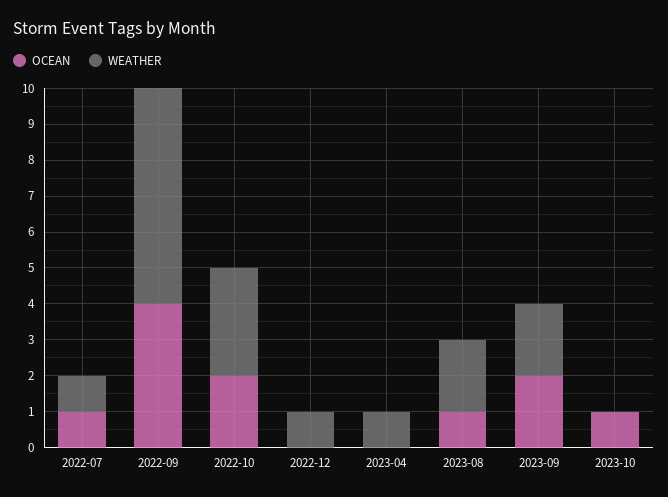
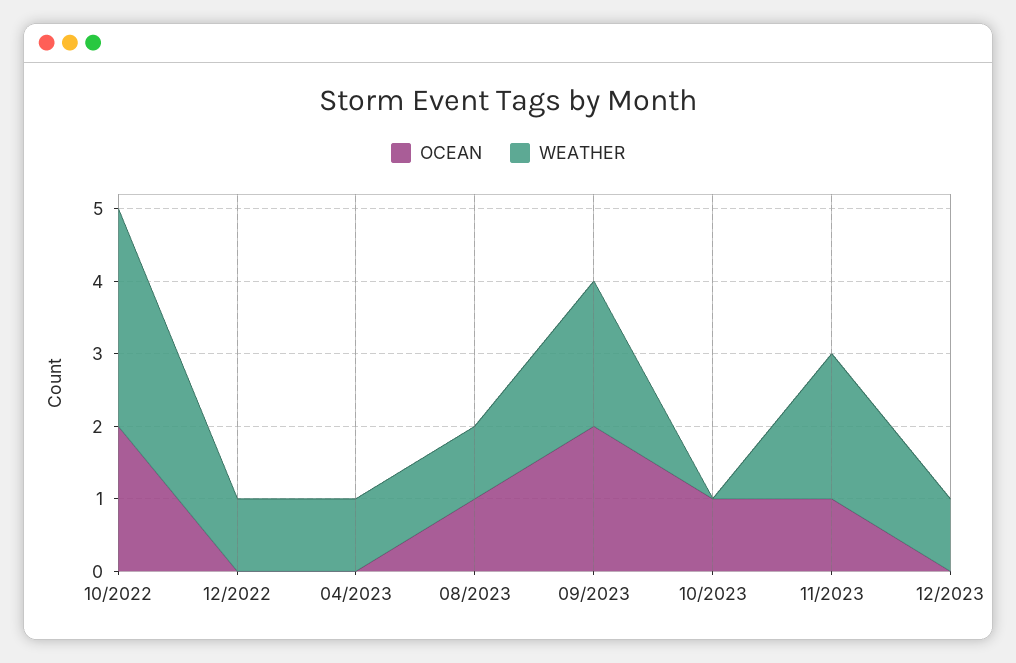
OCEAN, 2022-07: 1 -> none
WEATHER, 2022-07: 1 -> none
OCEAN, 2022-09: 4 -> none
WEATHER, 2022-09: 6 -> none
WEATHER, 2023-08: 2 -> 1
OCEAN, 11/2023: none -> 1
WEATHER, 11/2023: none -> 2
OCEAN, 12/2023: none -> 0
WEATHER, 12/2023: none -> 1

